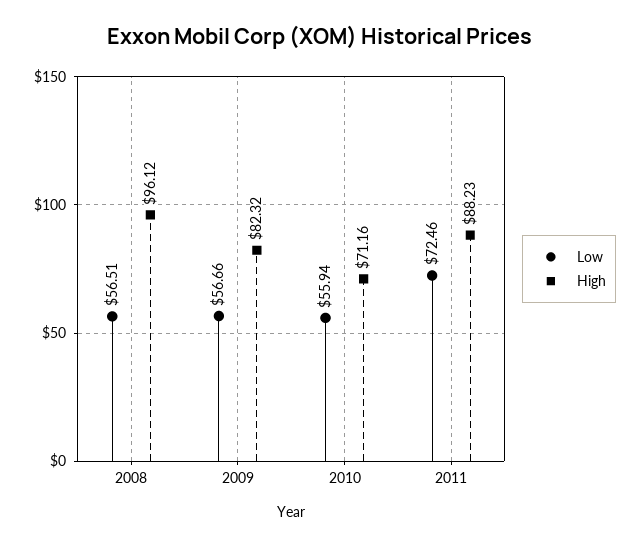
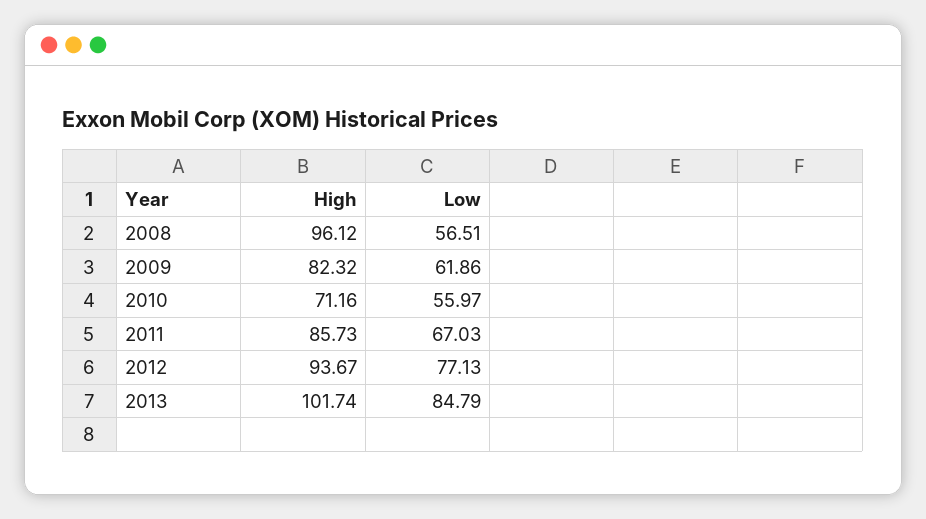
Low, 2009: 56.66 -> 61.86
Low, 2010: 55.94 -> 55.97
Low, 2011: 72.46 -> 67.03
High, 2011: 88.23 -> 85.73
High, 2012: none -> 93.67
Low, 2012: none -> 77.13
High, 2013: none -> 101.74
Low, 2013: none -> 84.79

